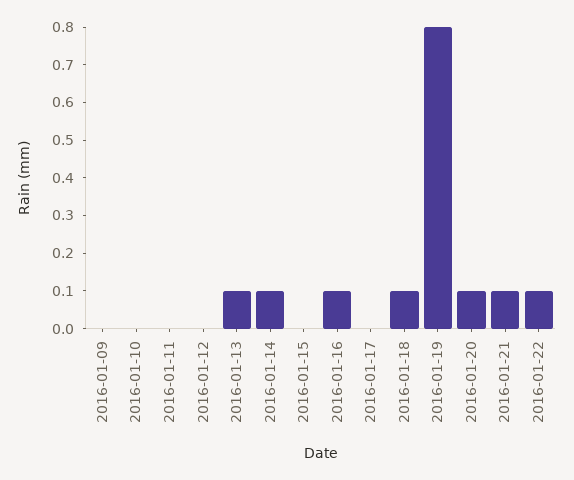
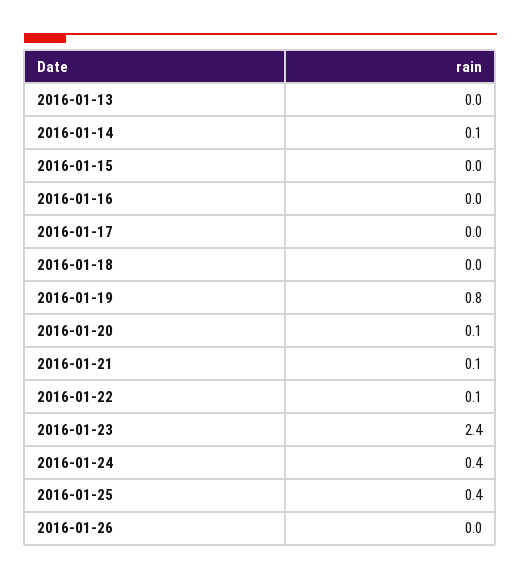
2016-01-09: 0 -> none
2016-01-10: 0 -> none
2016-01-11: 0 -> none
2016-01-12: 0 -> none
2016-01-13: 0.1 -> 0
2016-01-16: 0.1 -> 0
2016-01-18: 0.1 -> 0
2016-01-23: none -> 2.4
2016-01-24: none -> 0.4
2016-01-25: none -> 0.4
2016-01-26: none -> 0

